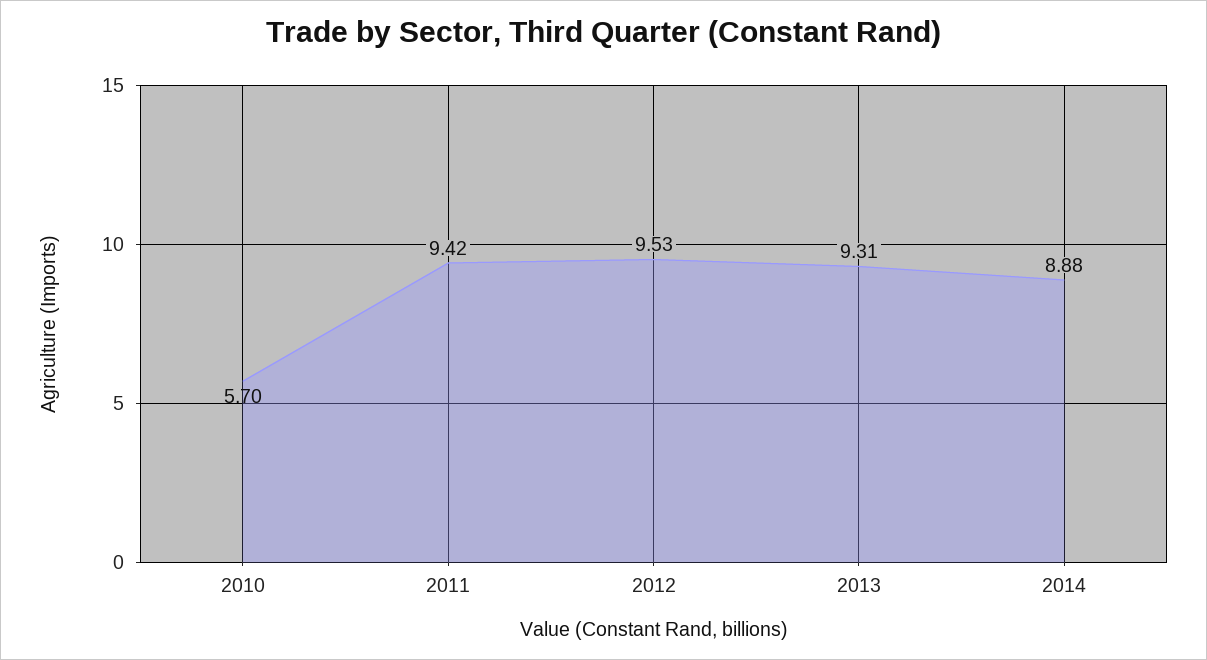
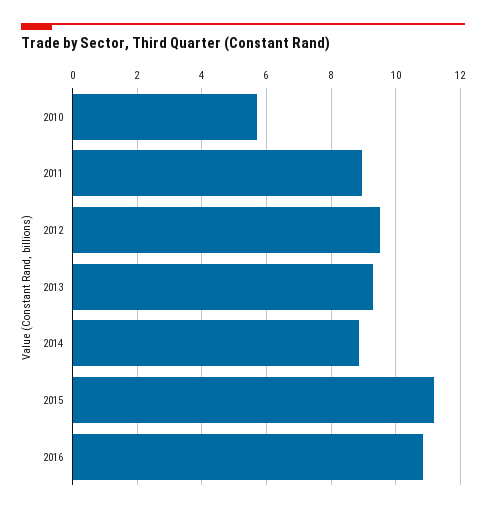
2011: 9.42 -> 9
2015: none -> 11.2
2016: none -> 10.8

